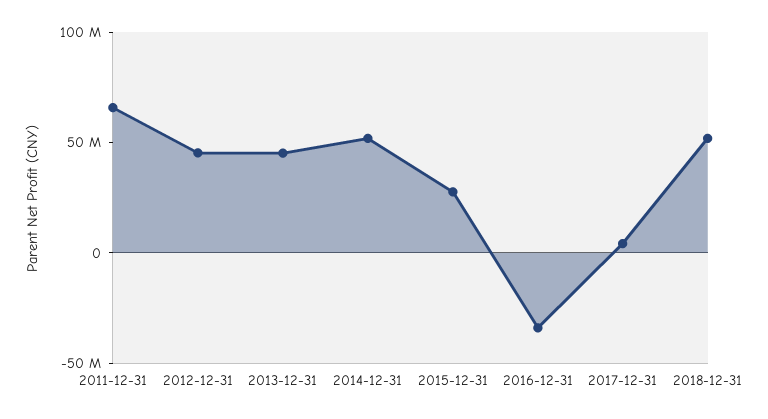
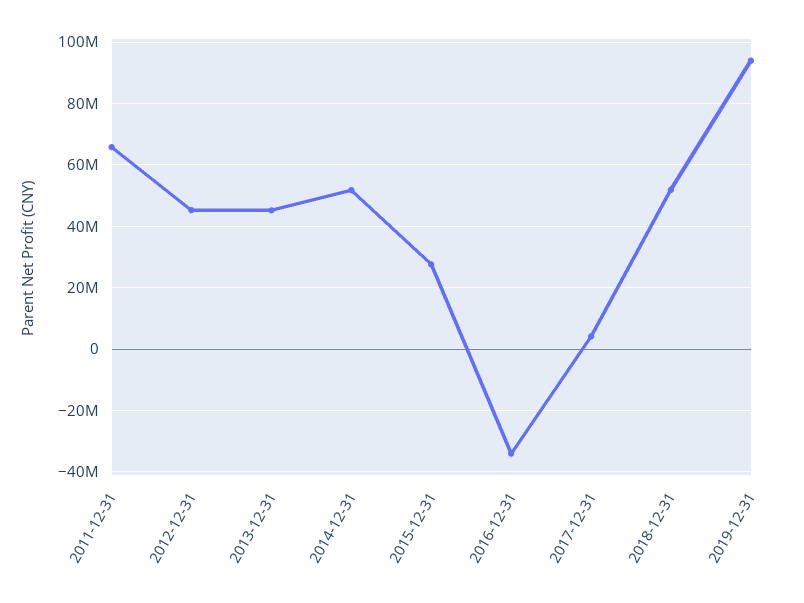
2019-12-31: none -> 94000000

